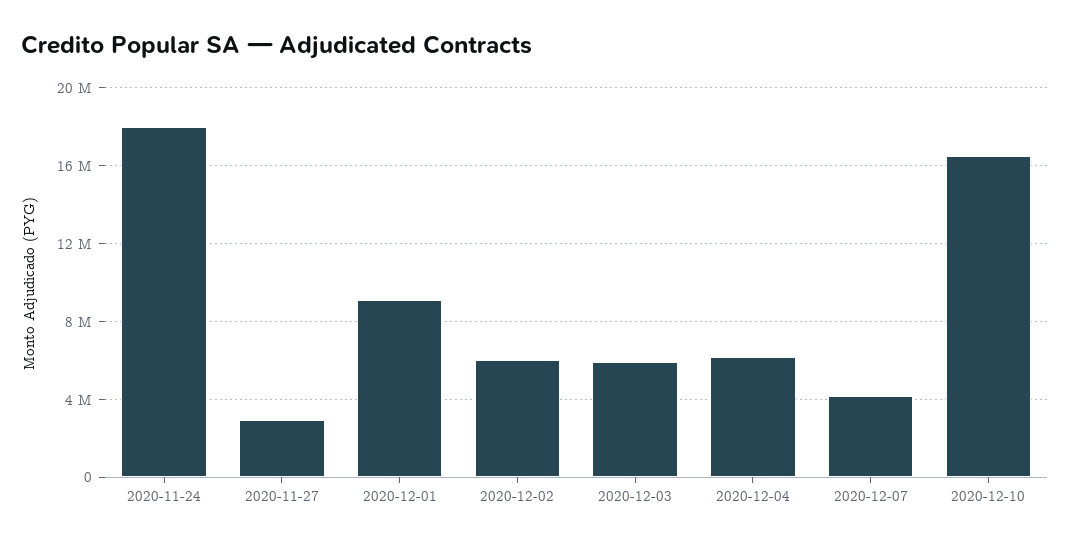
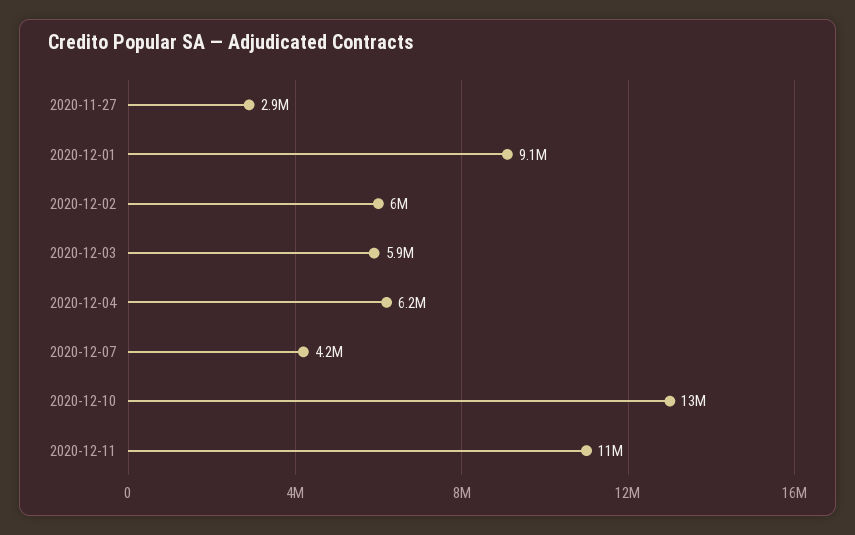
2020-11-24: 18000000 -> none
2020-12-10: 16500000 -> 13000000
2020-12-11: none -> 11000000

